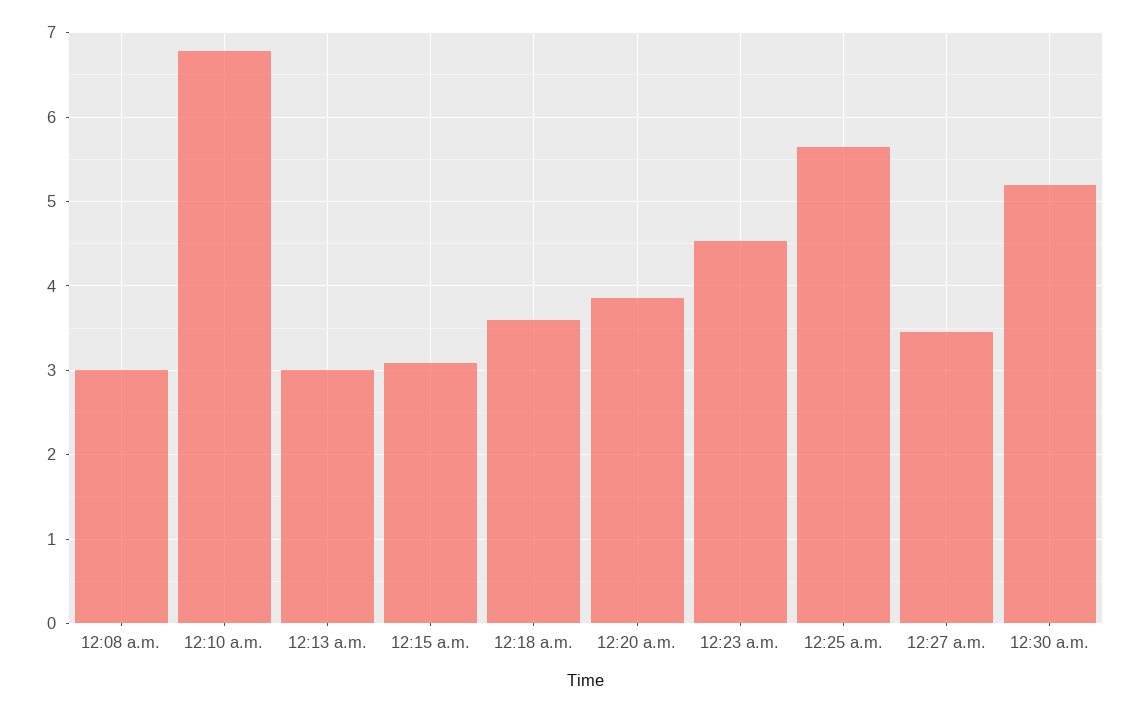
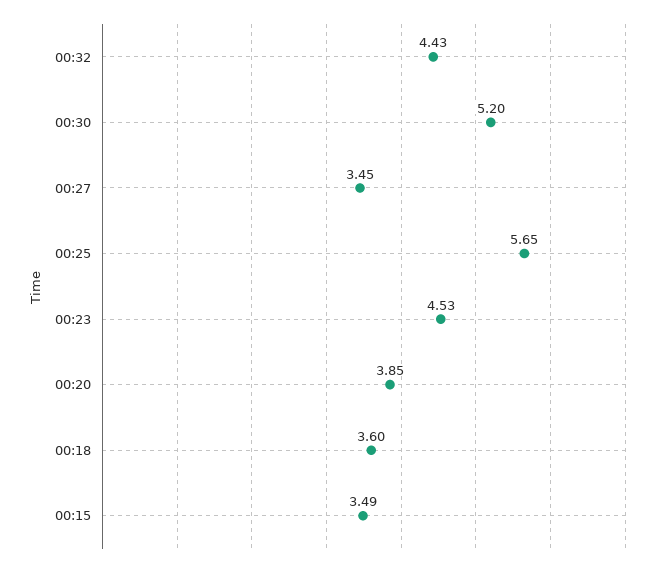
12:08 a.m.: 3 -> none
12:10 a.m.: 6.8 -> none
12:13 a.m.: 3 -> none
12:15 a.m.: 3.1 -> 3.49
00:32: none -> 4.43

